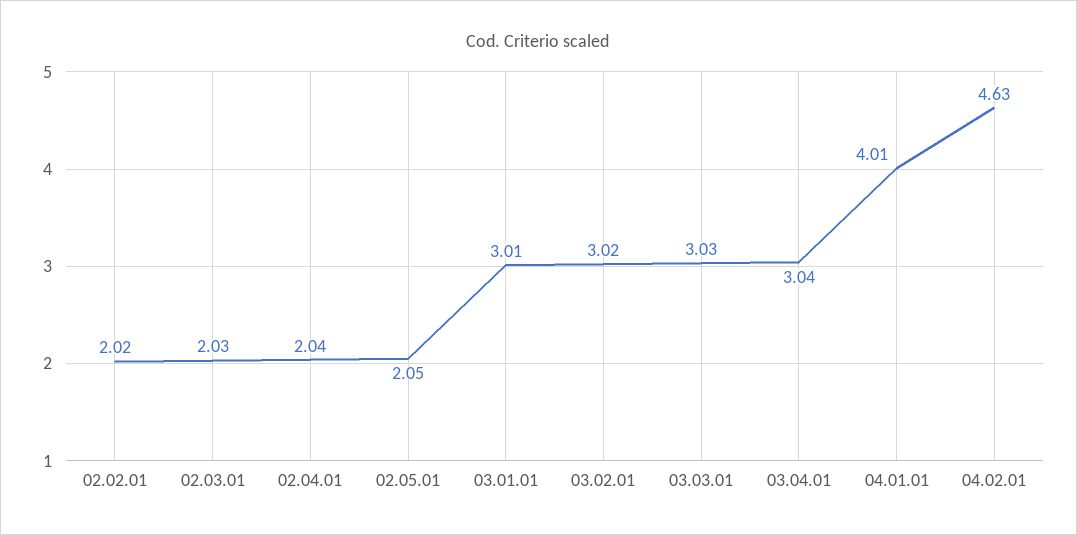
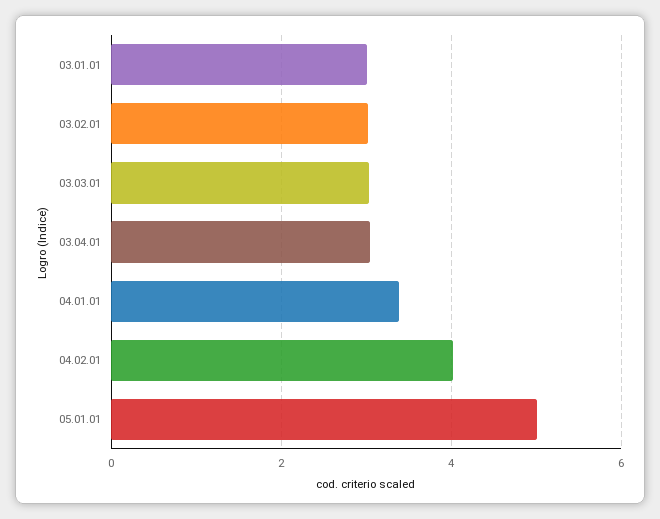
02.02.01: 2.02 -> none
02.03.01: 2.03 -> none
02.04.01: 2.04 -> none
02.05.01: 2.05 -> none
04.01.01: 4.01 -> 3.4
04.02.01: 4.63 -> 4
05.01.01: none -> 5

